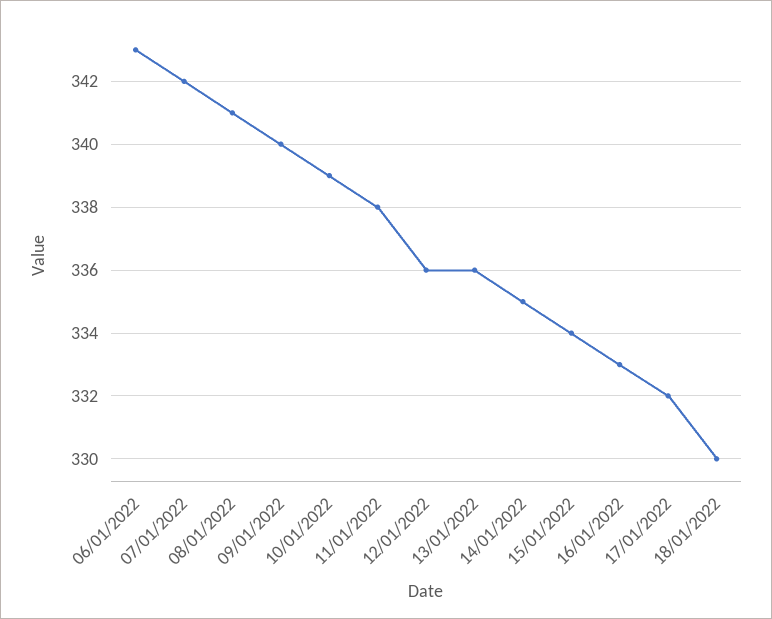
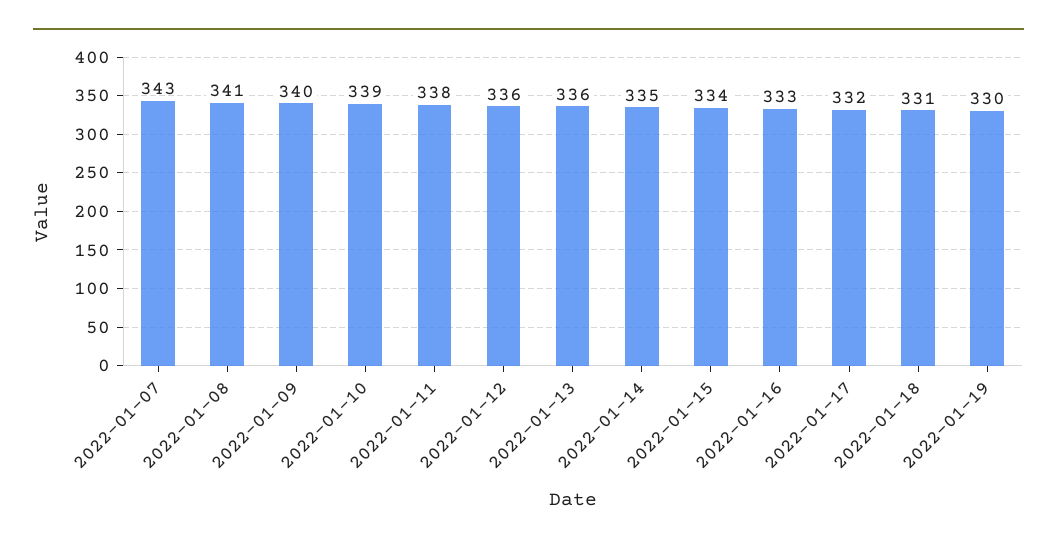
06/01/2022: 343 -> none
07/01/2022: 342 -> 343
18/01/2022: 330 -> 331
2022-01-19: none -> 330

